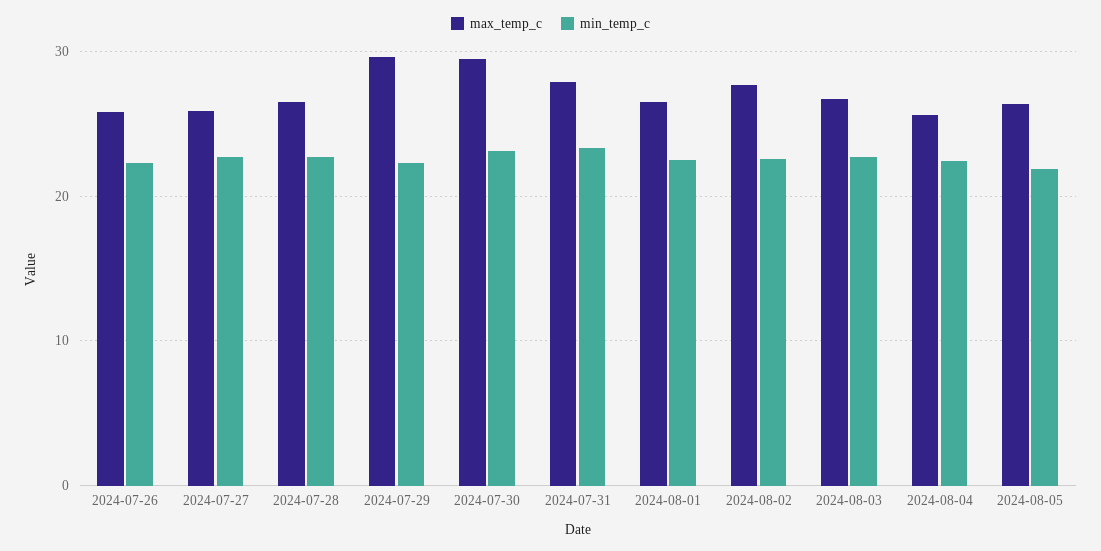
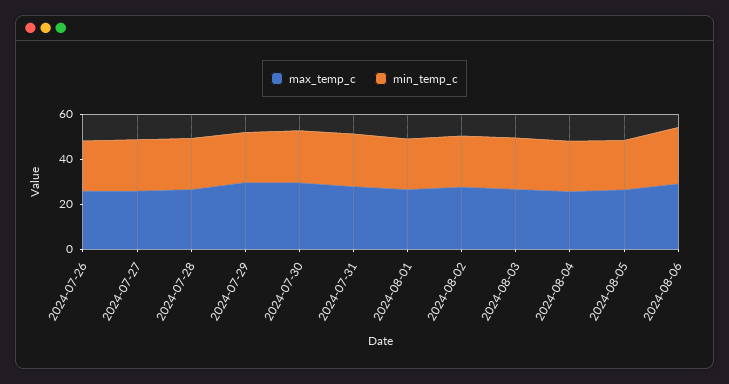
max_temp_c, 2024-08-06: none -> 30
min_temp_c, 2024-08-06: none -> 25

